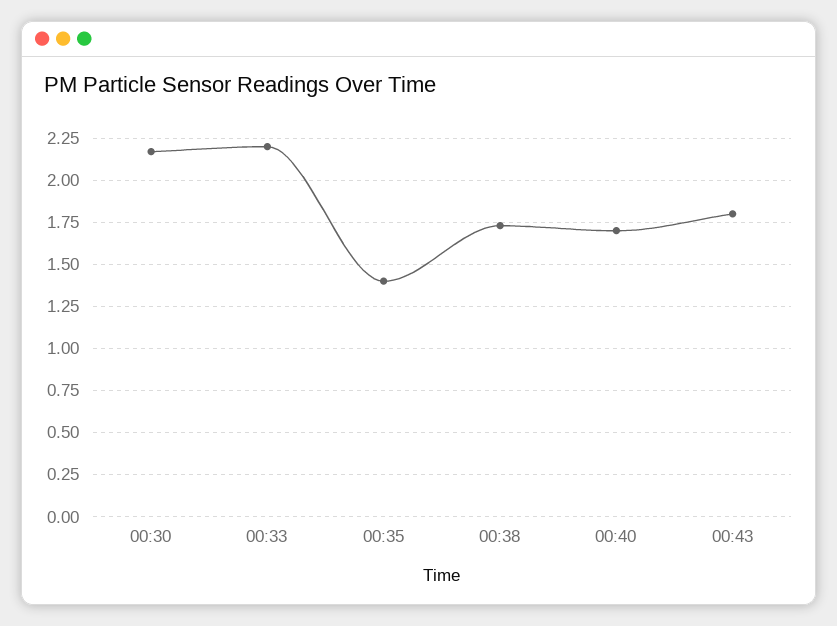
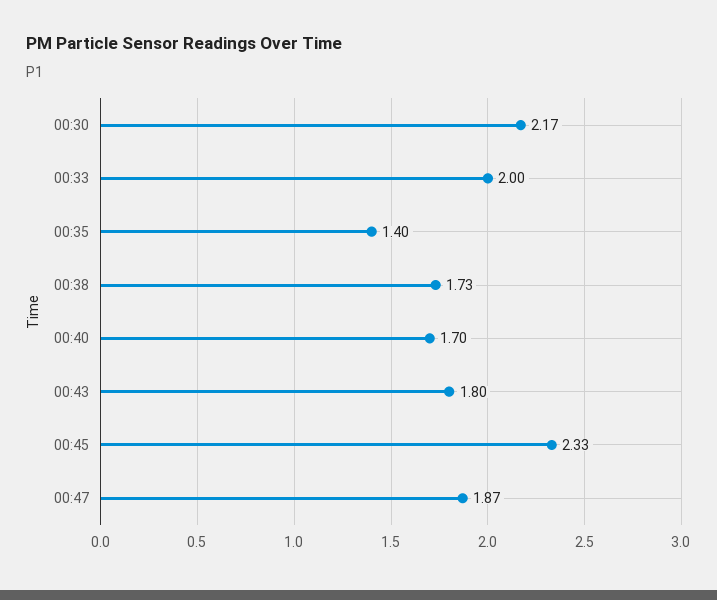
00:33: 2.2 -> 2
00:45: none -> 2.33
00:47: none -> 1.87

